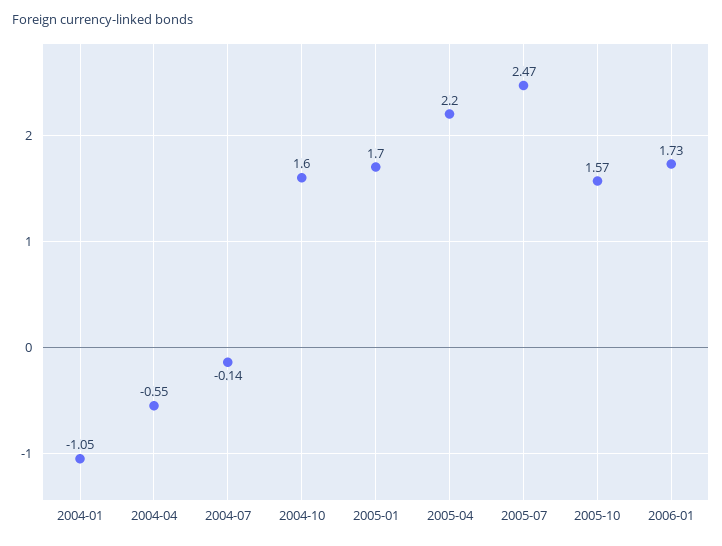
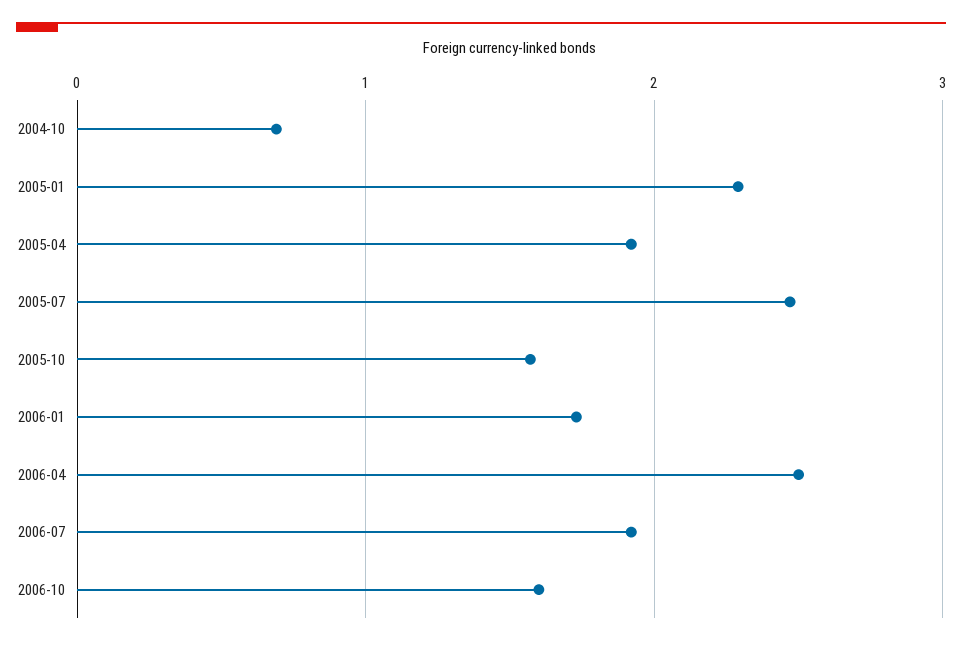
2004-01: -1.05 -> none
2004-04: -0.55 -> none
2004-07: -0.14 -> none
2004-10: 1.6 -> 0.7
2005-01: 1.7 -> 2.3
2005-04: 2.2 -> 1.9
2006-04: none -> 2.5
2006-07: none -> 1.9
2006-10: none -> 1.6

